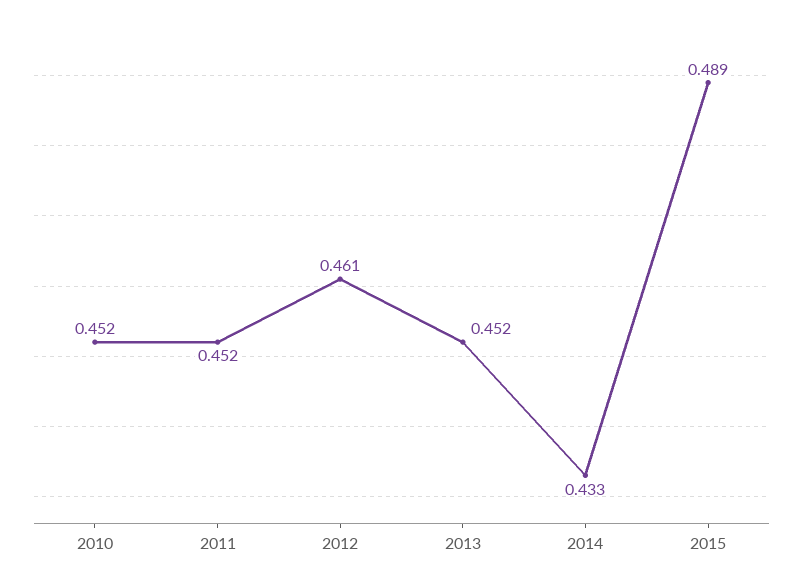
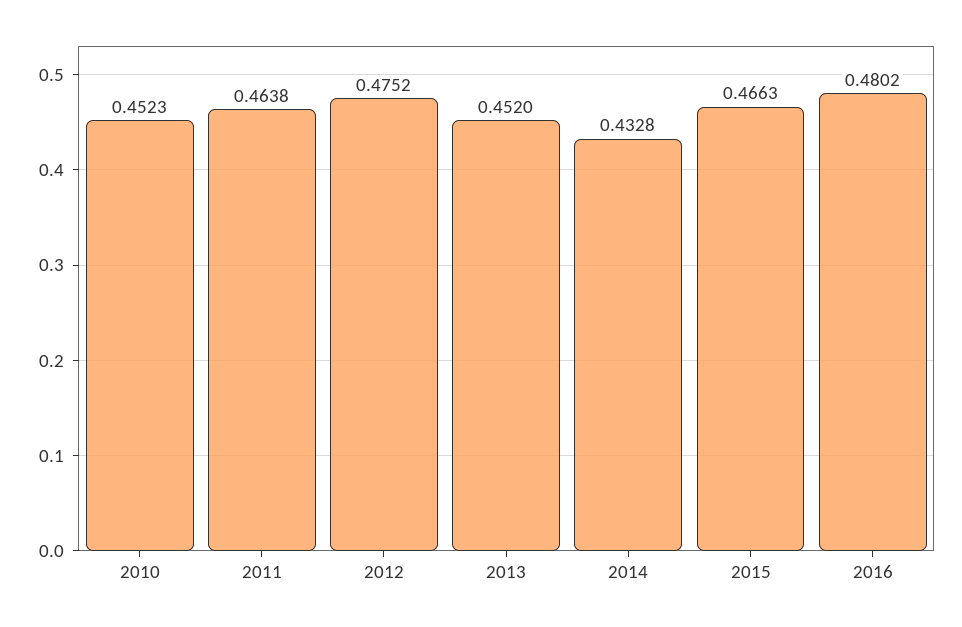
2011: 0.452 -> 0.4638
2012: 0.461 -> 0.4752
2015: 0.489 -> 0.4663
2016: none -> 0.4802

